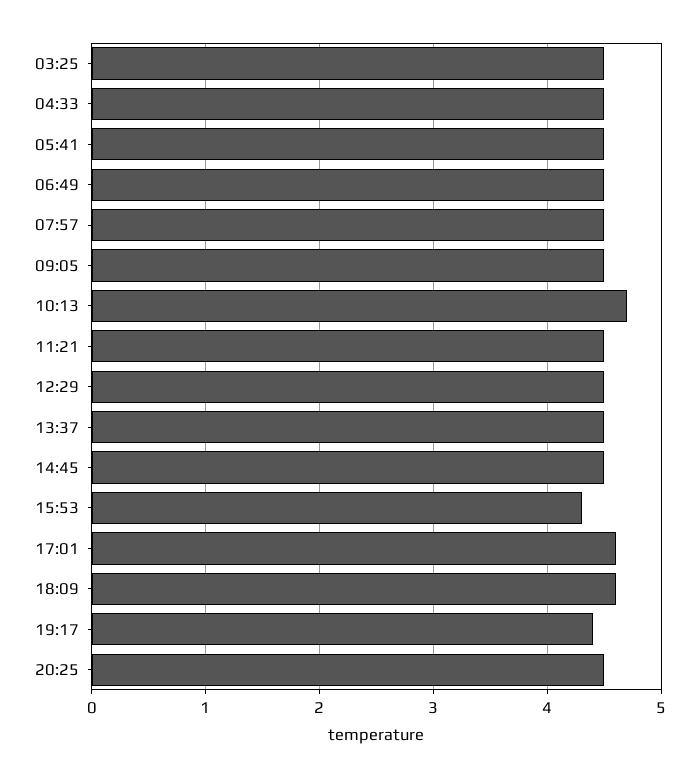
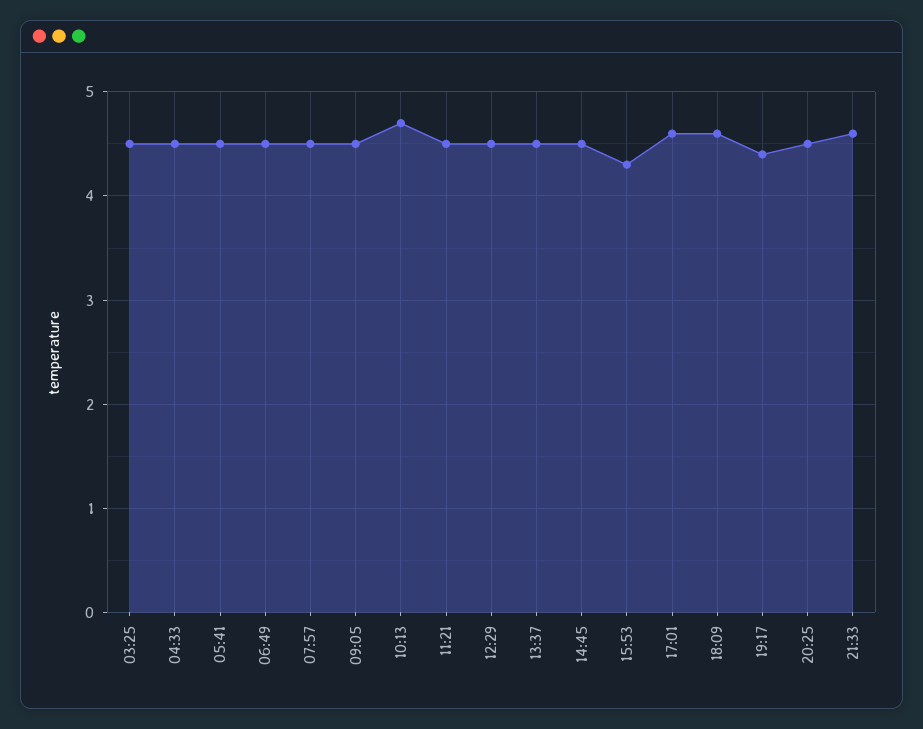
21:33: none -> 4.6

